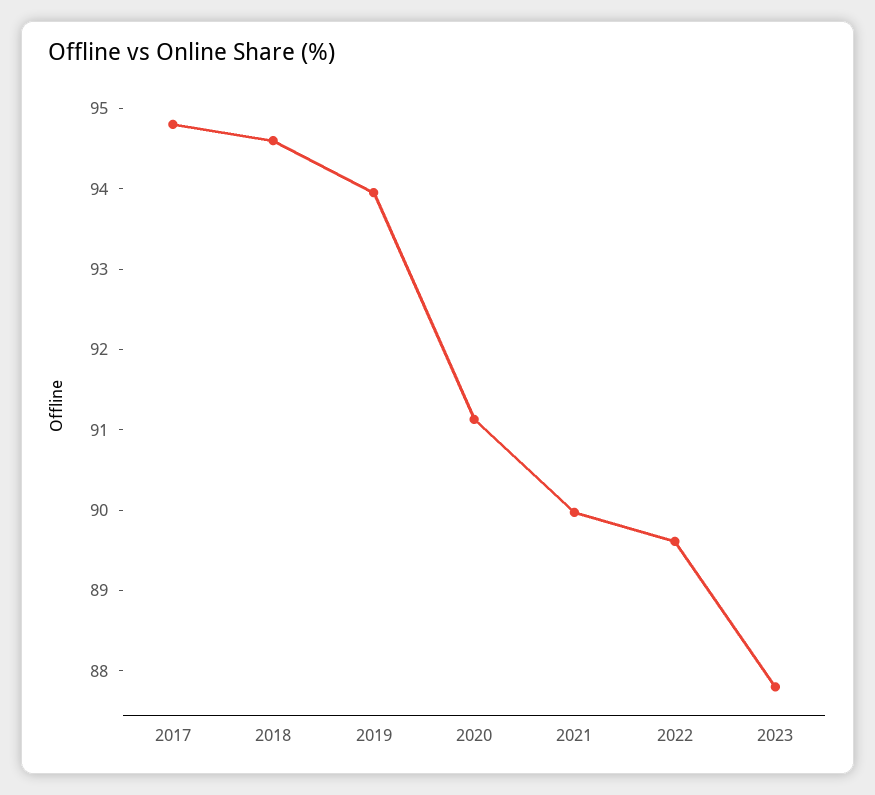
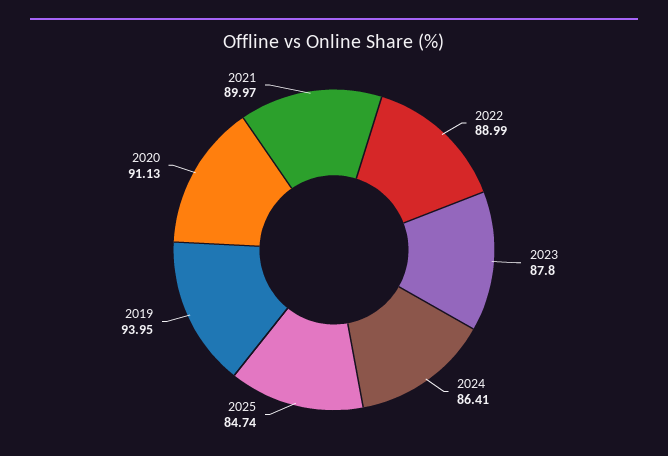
2017: 94.8 -> none
2018: 94.6 -> none
2022: 89.6 -> 88.99
2024: none -> 86.41
2025: none -> 84.74

